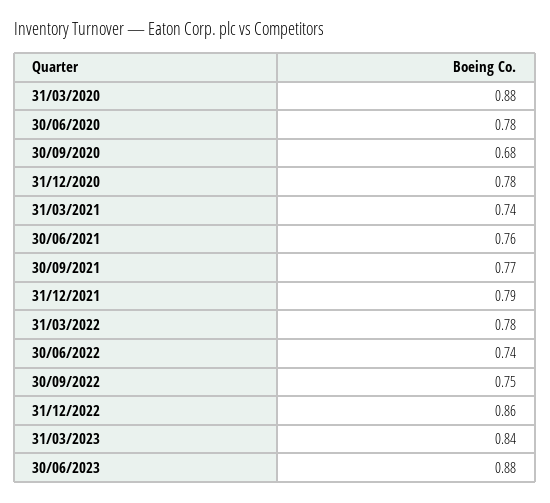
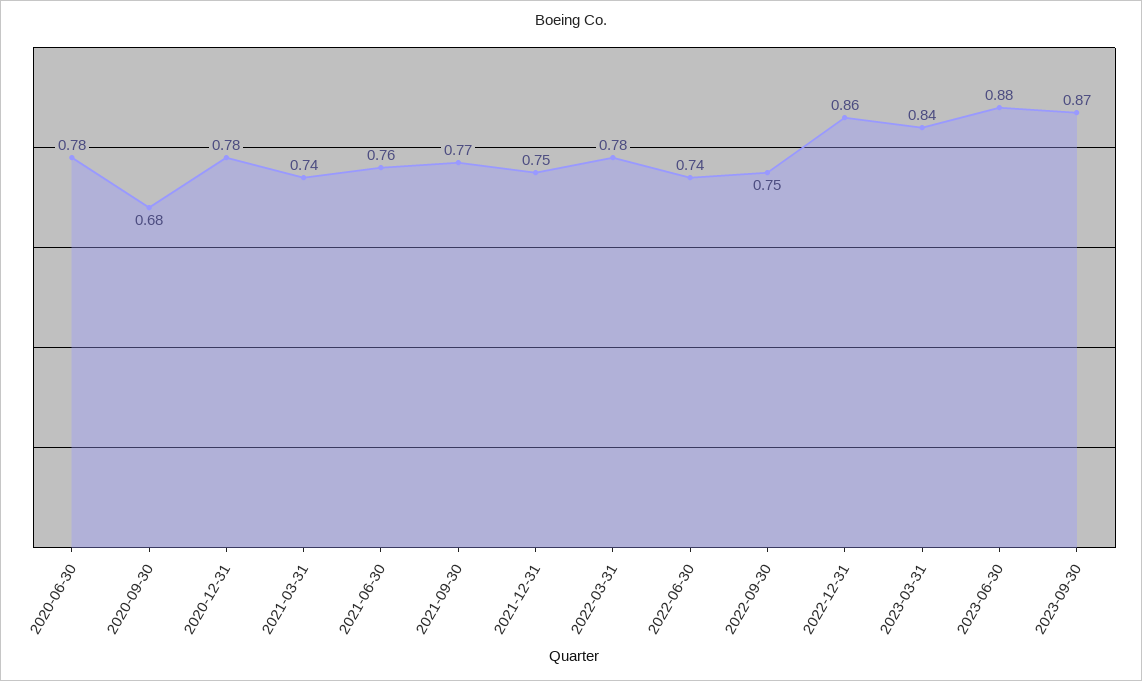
31/03/2020: 0.88 -> none
31/12/2021: 0.79 -> 0.75
2023-09-30: none -> 0.87

